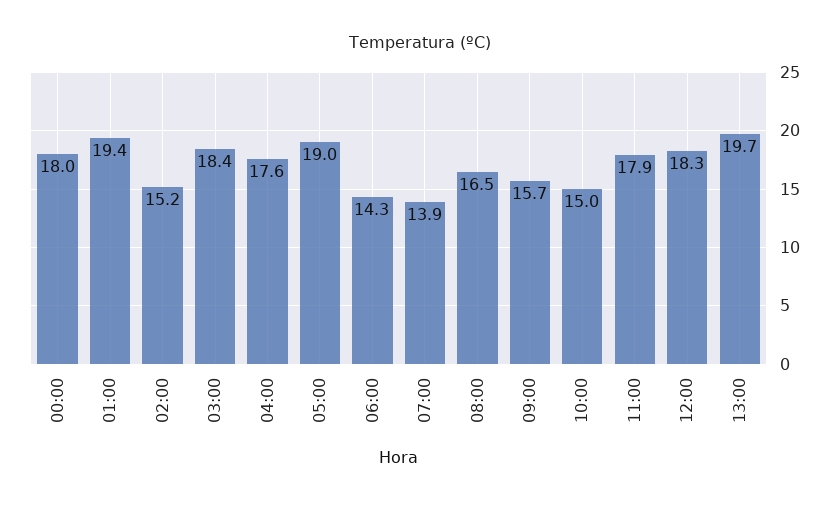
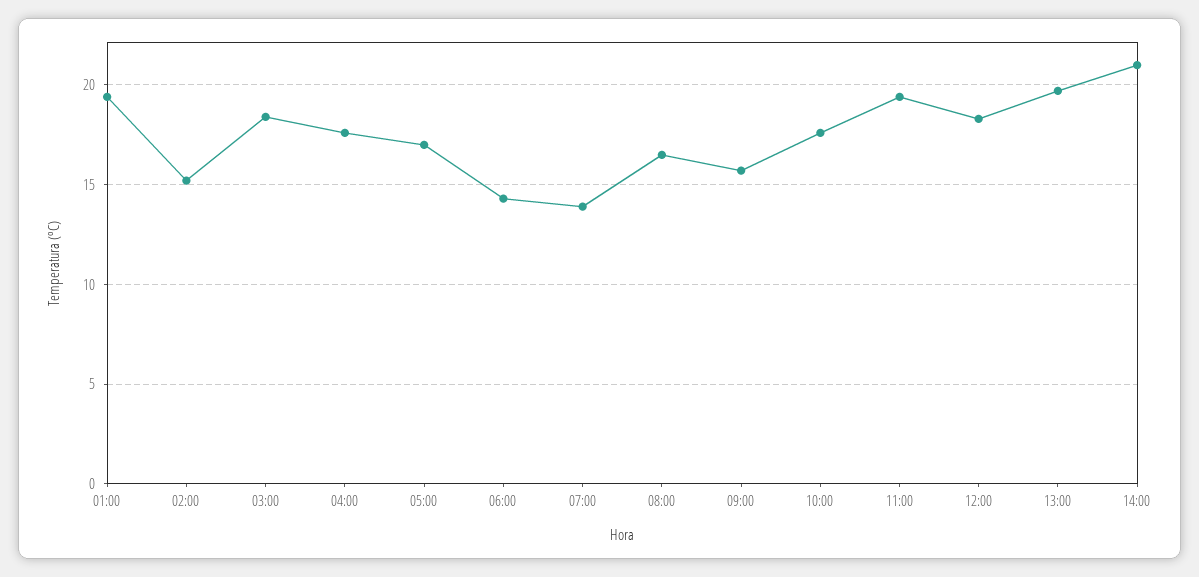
00:00: 18 -> none
05:00: 19 -> 17
10:00: 15 -> 17.5
11:00: 17.9 -> 19.5
14:00: none -> 21

